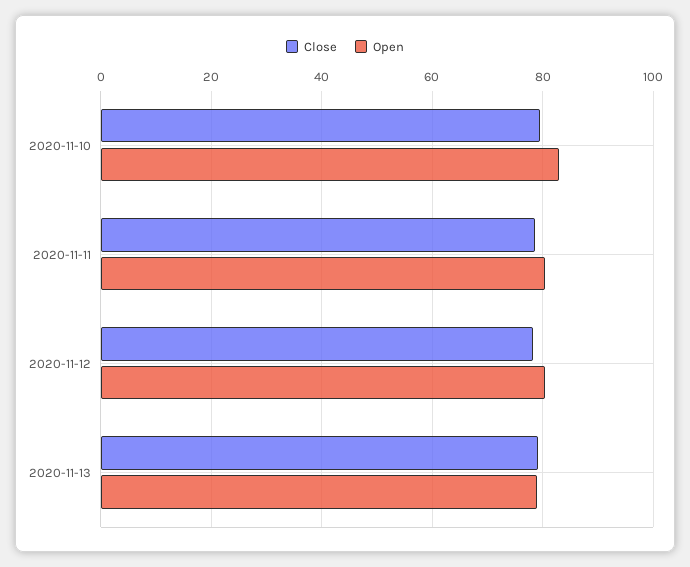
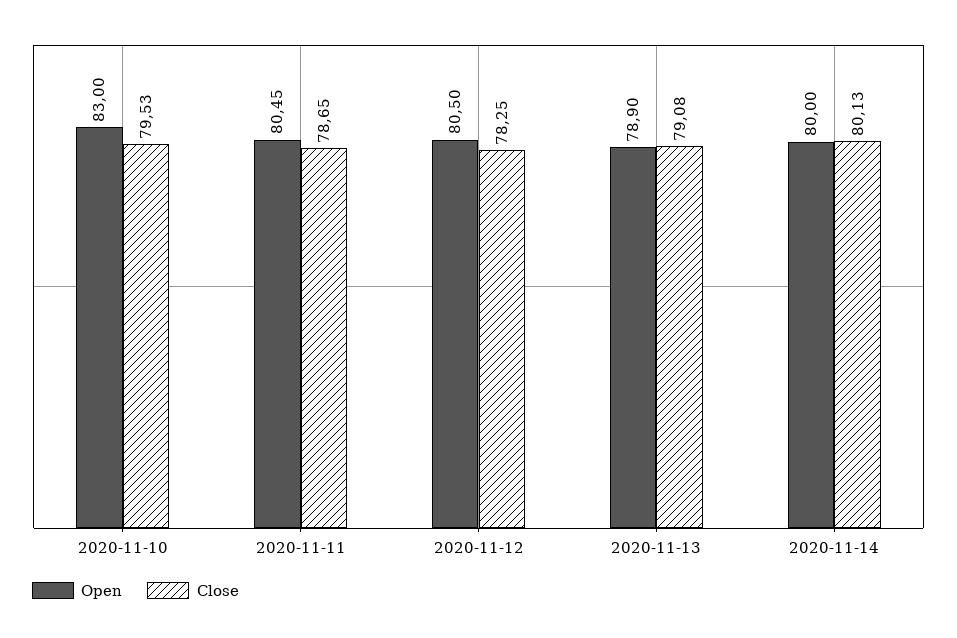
Open, 2020-11-14: none -> 80
Close, 2020-11-14: none -> 80.13

